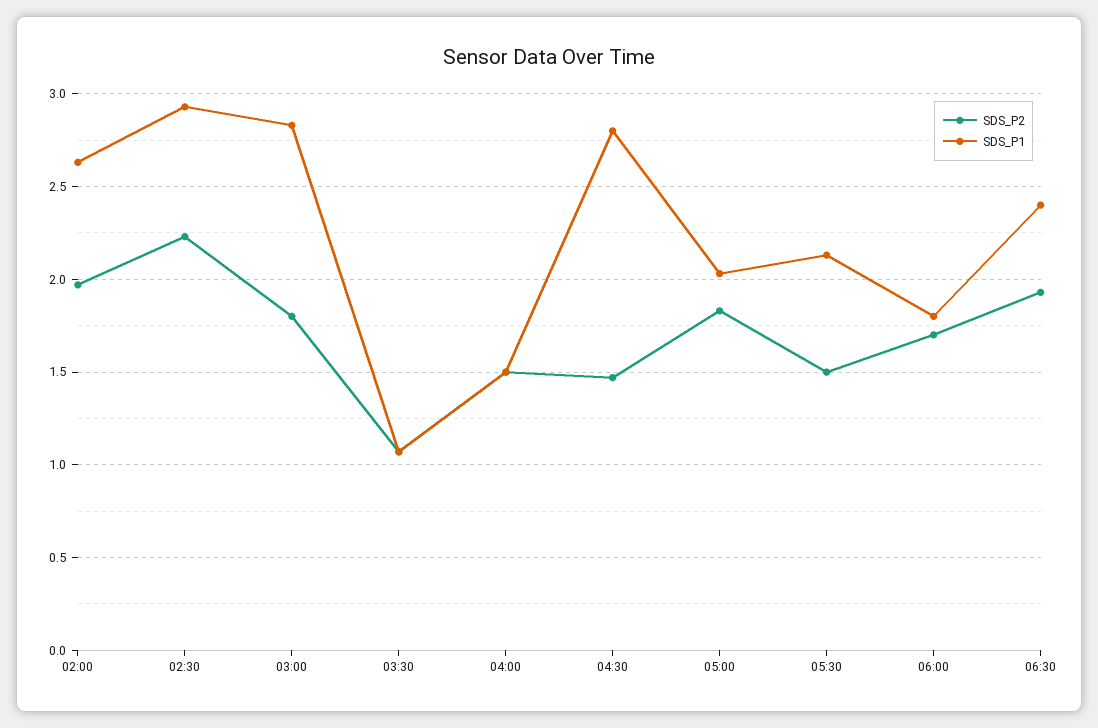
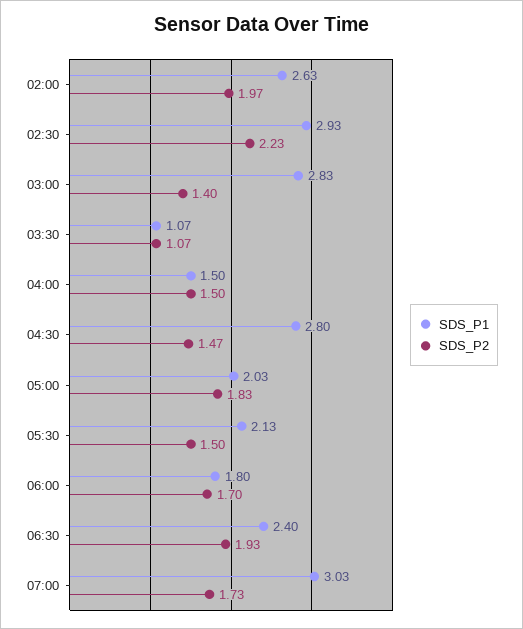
SDS_P2, 03:00: 1.8 -> 1.4
SDS_P1, 07:00: none -> 3.03
SDS_P2, 07:00: none -> 1.73

